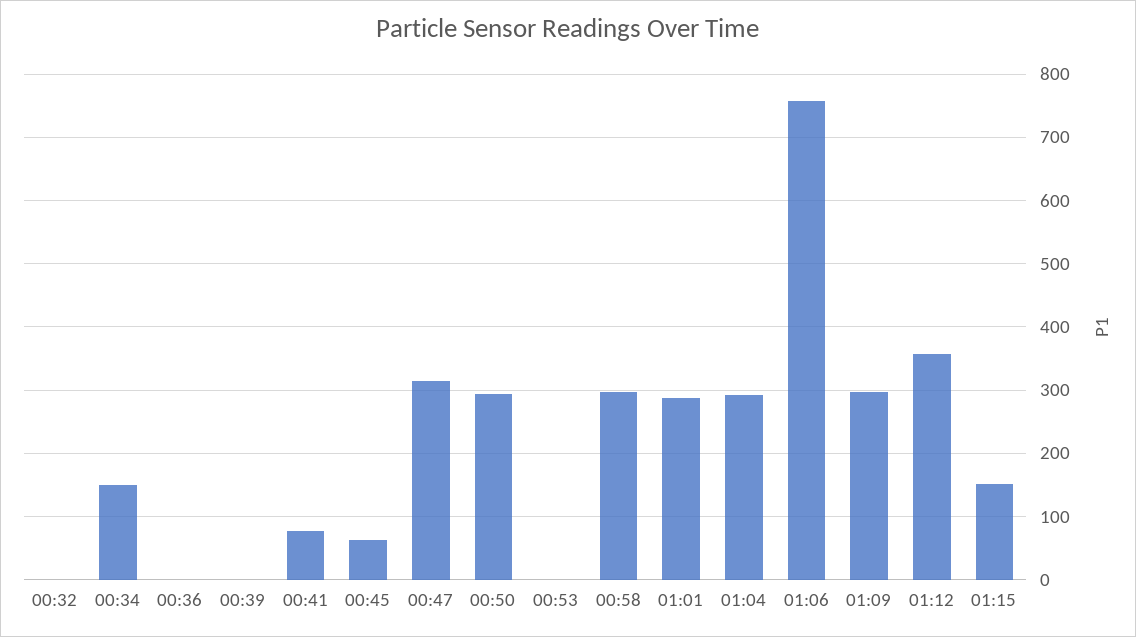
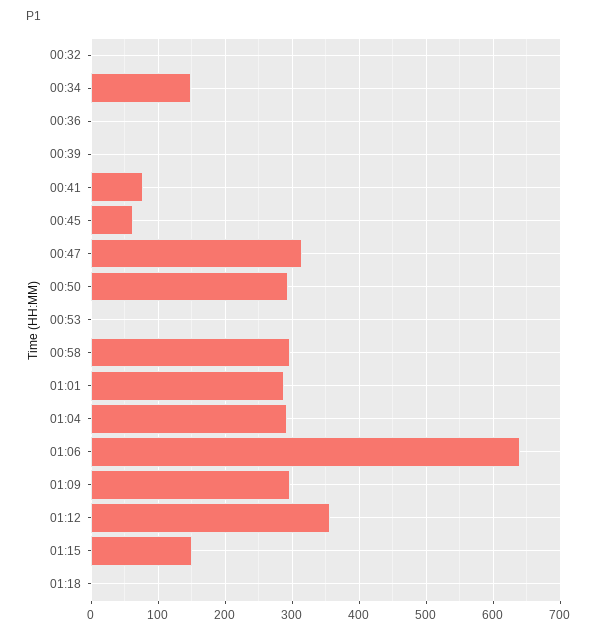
01:06: 760 -> 640
01:18: none -> 0

